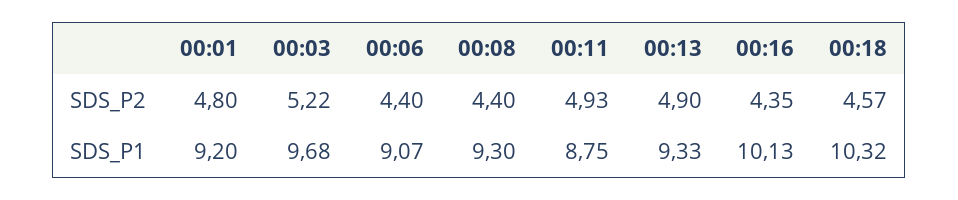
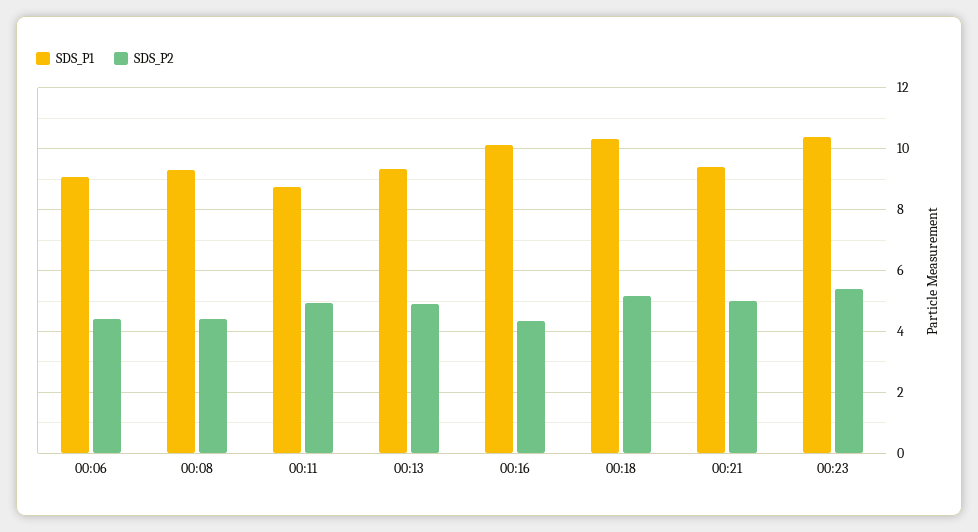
SDS_P2, 00:01: 4.8 -> none
SDS_P2, 00:03: 5.22 -> none
SDS_P2, 00:18: 4.57 -> 5.2
SDS_P1, 00:01: 9.2 -> none
SDS_P1, 00:03: 9.68 -> none
SDS_P1, 00:21: none -> 9.4
SDS_P2, 00:21: none -> 5
SDS_P1, 00:23: none -> 10.4
SDS_P2, 00:23: none -> 5.4

